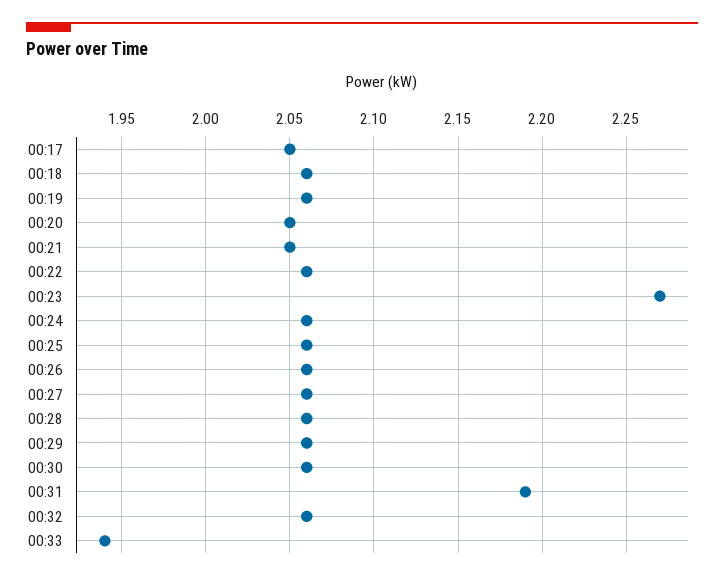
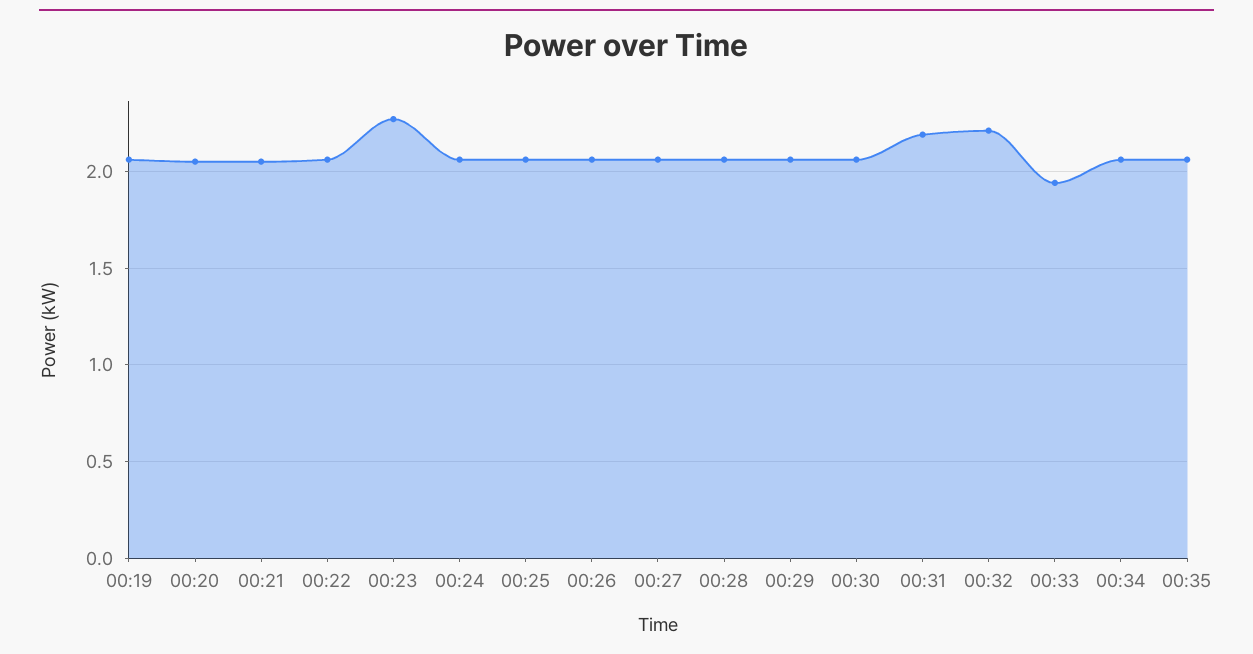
00:17: 2.05 -> none
00:18: 2.06 -> none
00:32: 2.06 -> 2.2
00:34: none -> 2.05
00:35: none -> 2.05

